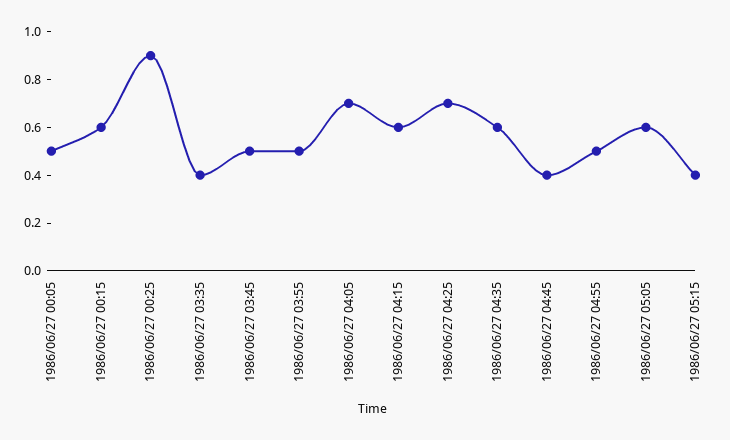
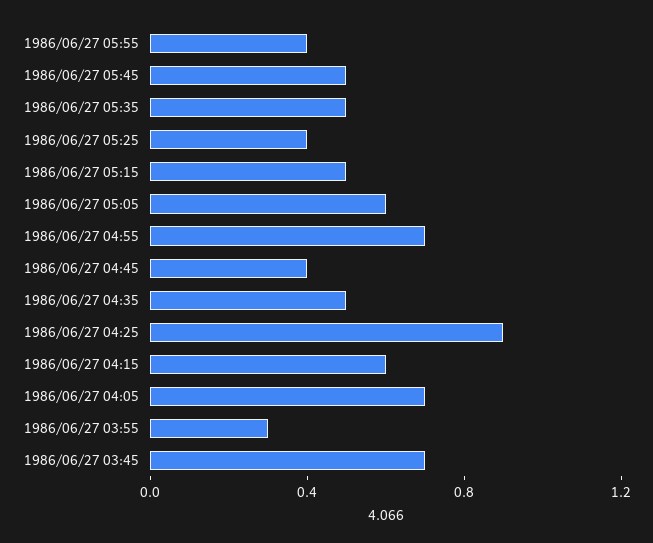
1986/06/27 00:05: 0.5 -> none
1986/06/27 00:15: 0.6 -> none
1986/06/27 00:25: 0.9 -> none
1986/06/27 03:35: 0.4 -> none
1986/06/27 03:45: 0.5 -> 0.7
1986/06/27 03:55: 0.5 -> 0.3
1986/06/27 04:25: 0.7 -> 0.9
1986/06/27 04:35: 0.6 -> 0.5
1986/06/27 04:55: 0.5 -> 0.7
1986/06/27 05:15: 0.4 -> 0.5
1986/06/27 05:55: none -> 0.4
1986/06/27 05:45: none -> 0.5
1986/06/27 05:35: none -> 0.5
1986/06/27 05:25: none -> 0.4

